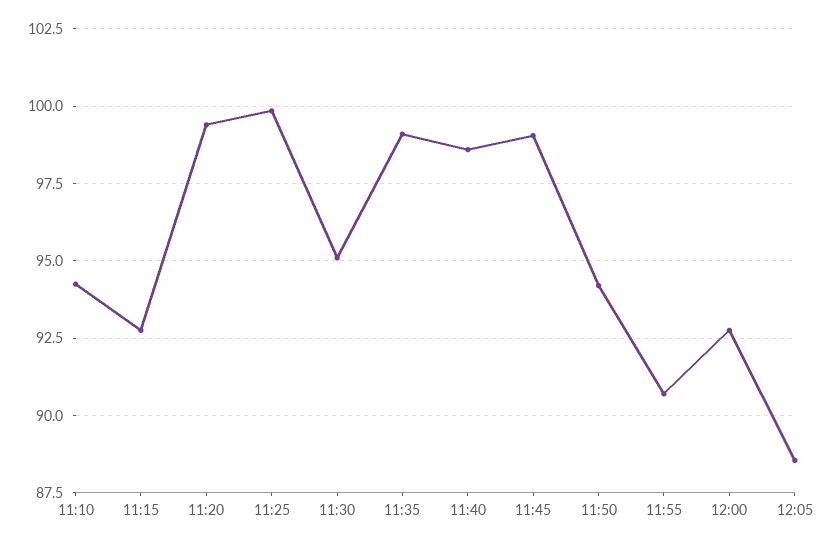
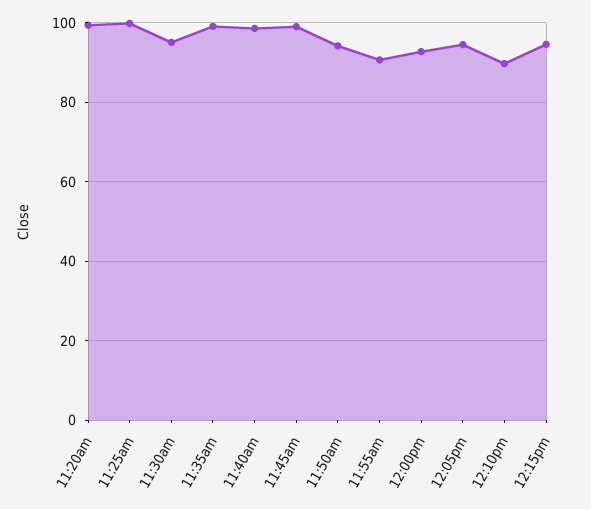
11:10: 94.25 -> none
11:15: 92.75 -> none
12:05: 88.5 -> 94
12:10pm: none -> 90
12:15pm: none -> 94

